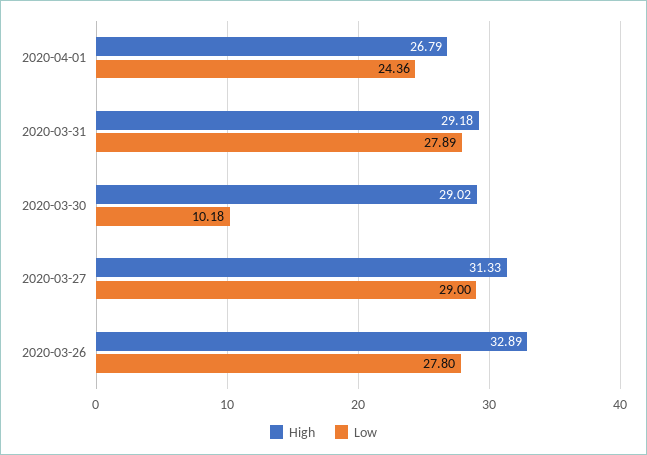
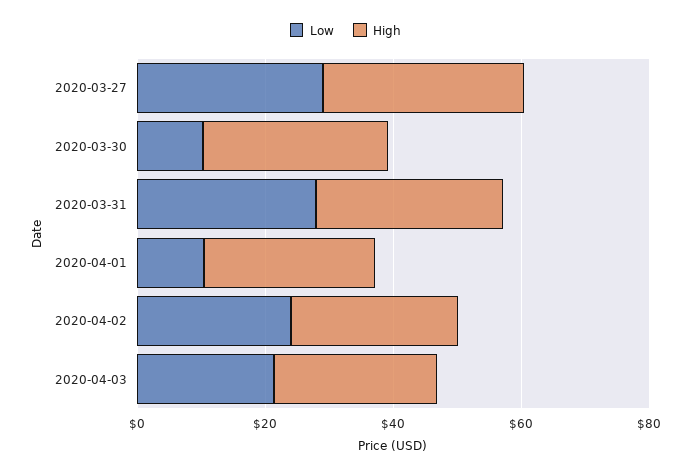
Low, 2020-04-01: 24.36 -> 10
High, 2020-03-26: 32.89 -> none
Low, 2020-03-26: 27.8 -> none
Low, 2020-04-02: none -> 25
High, 2020-04-02: none -> 25
Low, 2020-04-03: none -> 20
High, 2020-04-03: none -> 25

